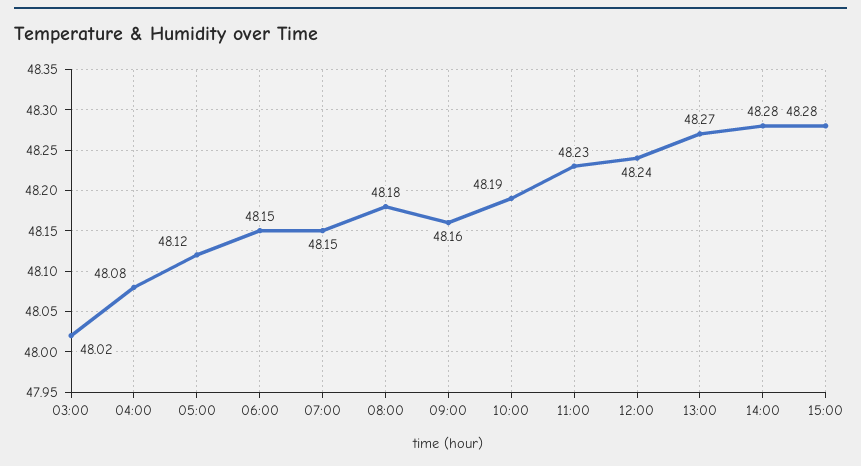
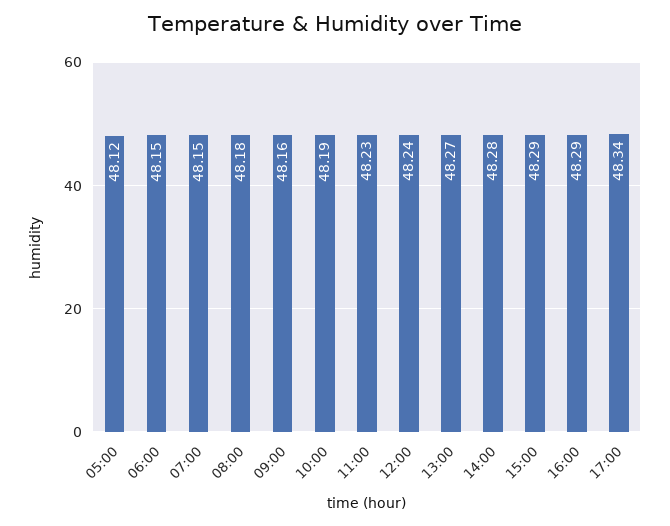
03:00: 48.02 -> none
04:00: 48.08 -> none
15:00: 48.28 -> 48.29
16:00: none -> 48.29
17:00: none -> 48.34

